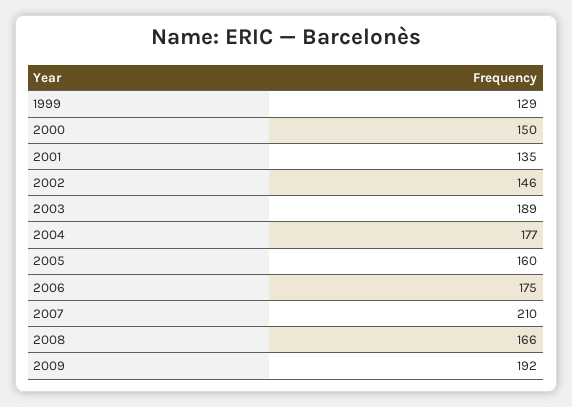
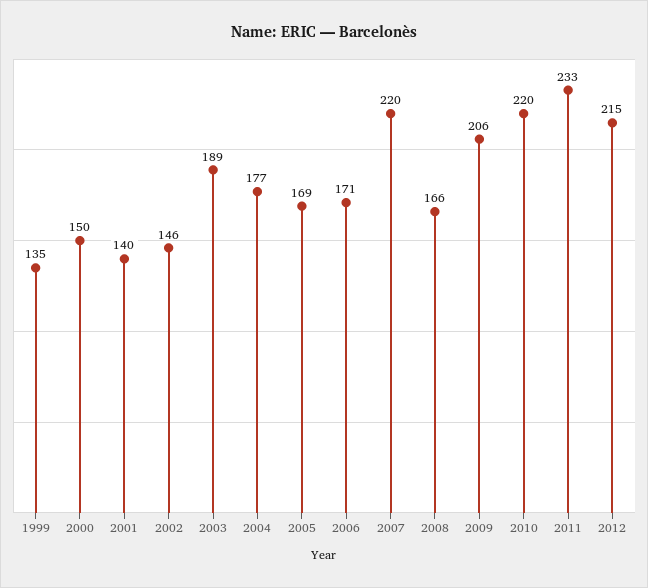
1999: 129 -> 135
2001: 135 -> 140
2005: 160 -> 169
2006: 175 -> 171
2007: 210 -> 220
2009: 192 -> 206
2010: none -> 220
2011: none -> 233
2012: none -> 215

